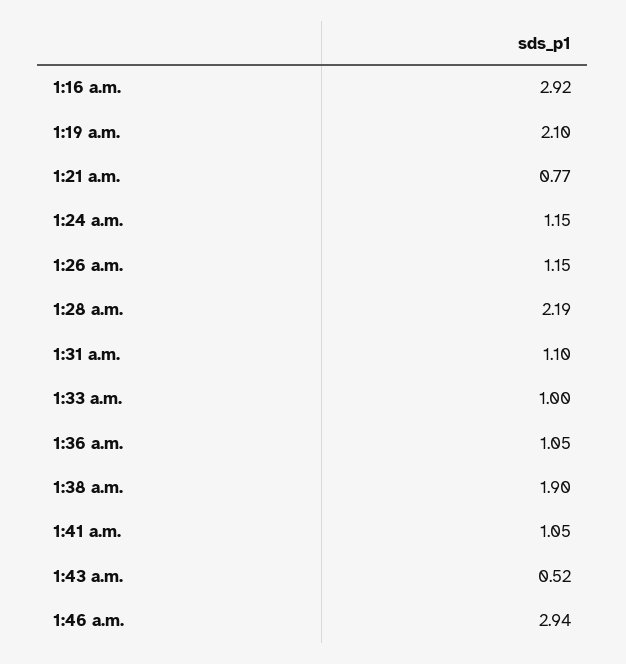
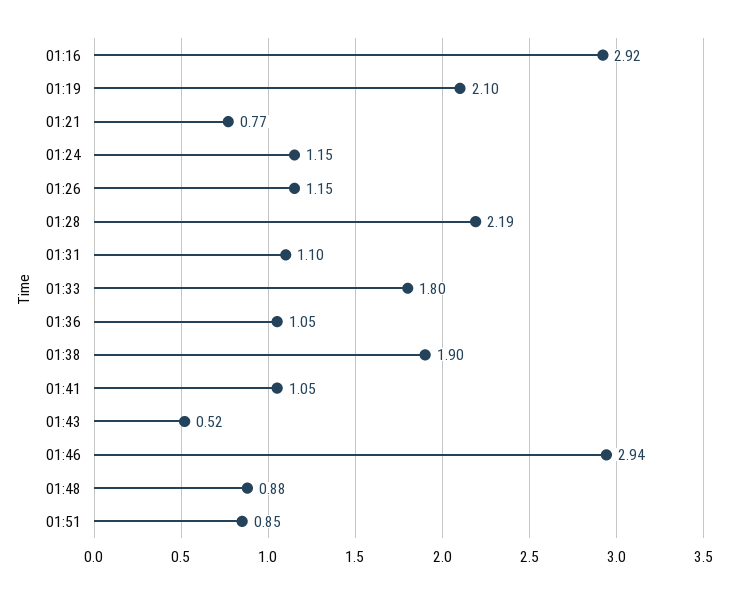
1:33 a.m.: 1 -> 1.8
01:48: none -> 0.88
01:51: none -> 0.85

